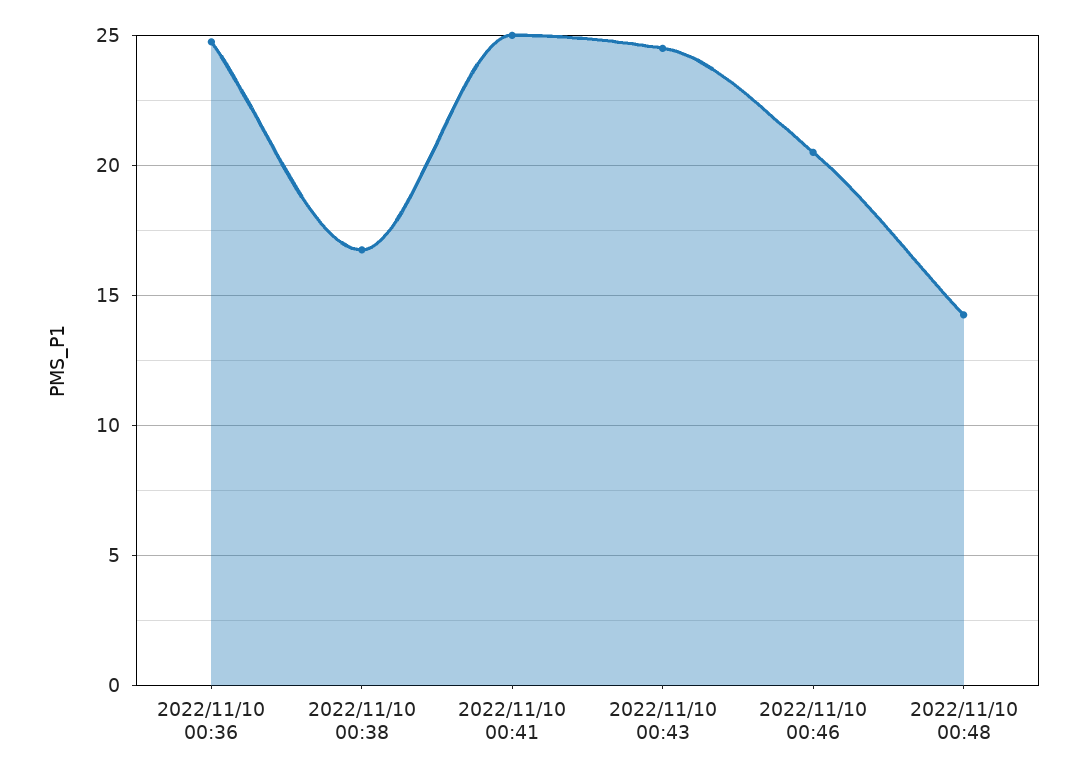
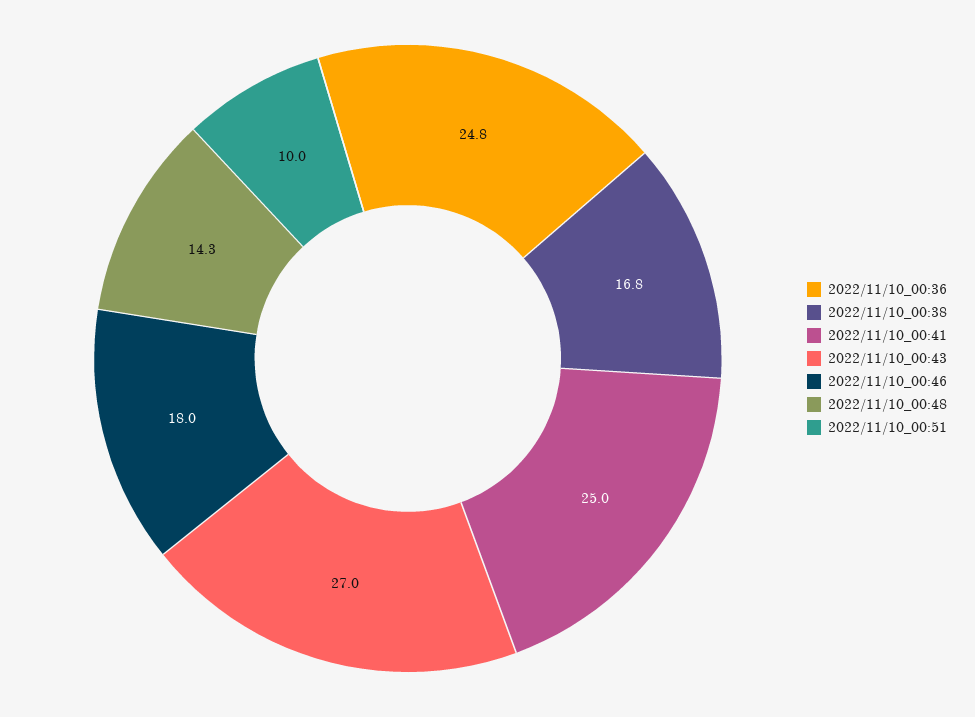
2022/11/10 00:43: 24.5 -> 27
2022/11/10 00:46: 20.5 -> 18
2022/11/10_00:51: none -> 10

